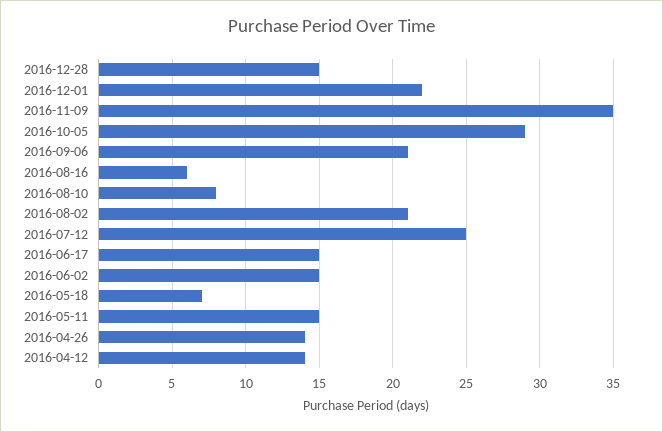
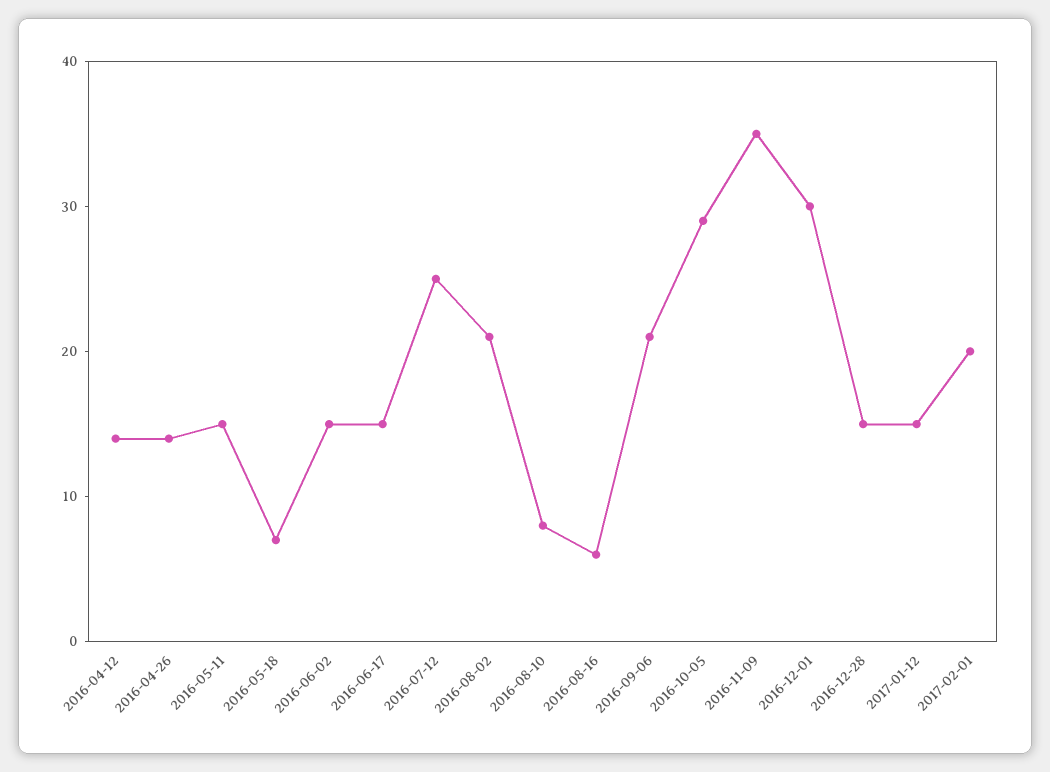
2016-12-01: 22 -> 30
2017-01-12: none -> 15
2017-02-01: none -> 20

